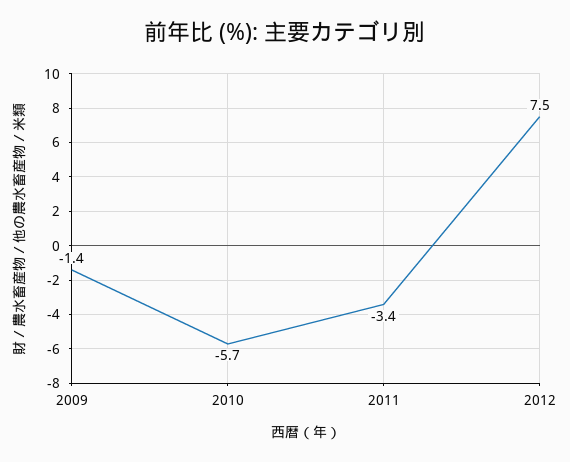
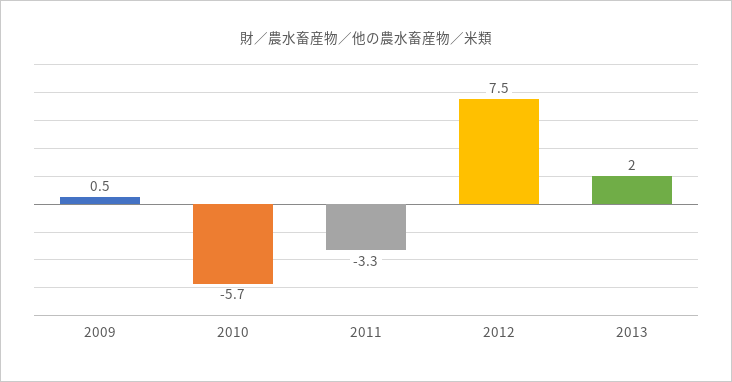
2009: -1.4 -> 0.5
2011: -3.4 -> -3.3
2013: none -> 2

